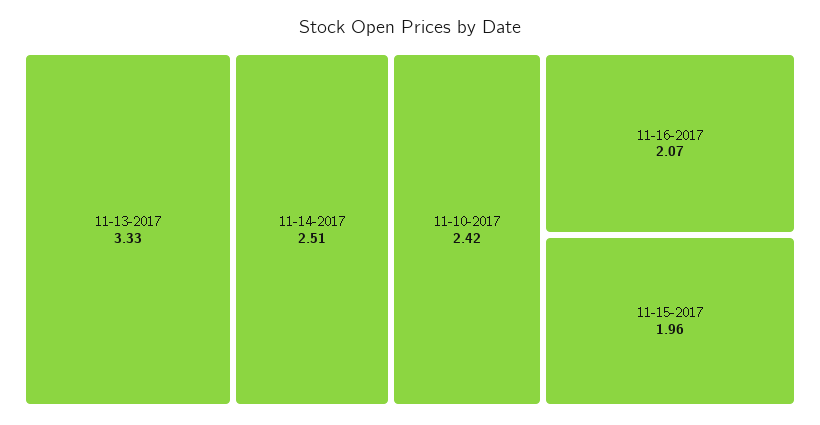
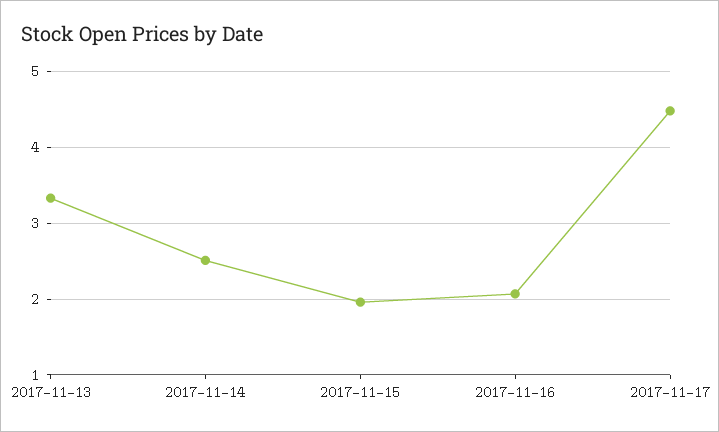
11-10-2017: 2.42 -> none
2017-11-17: none -> 4.5

